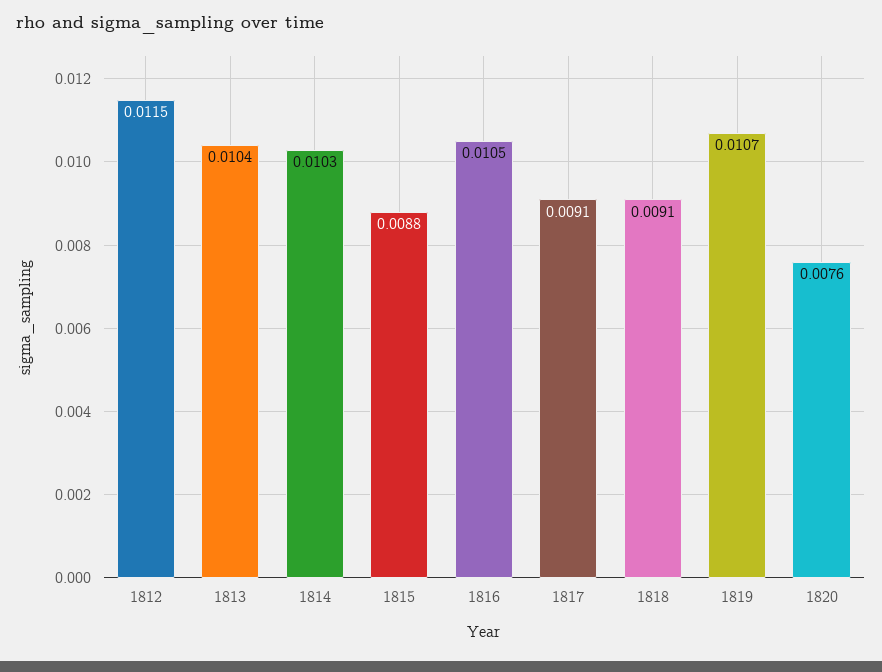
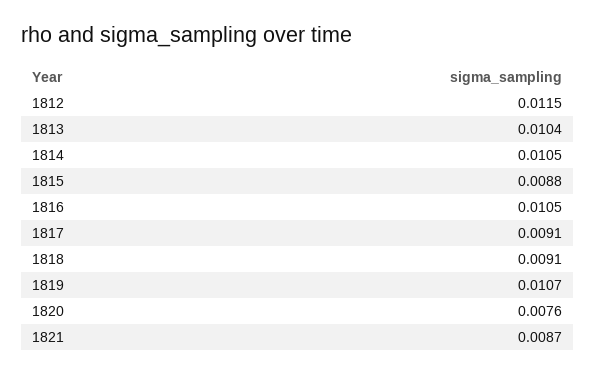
1814: 0.0103 -> 0.0105
1821: none -> 0.0087

